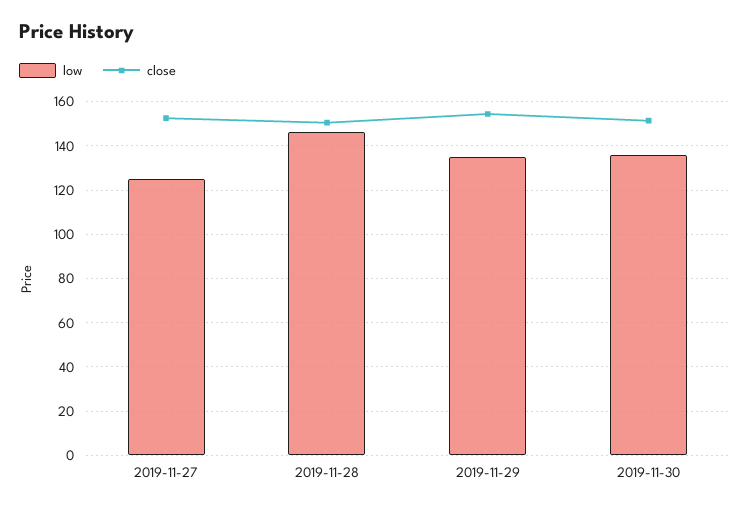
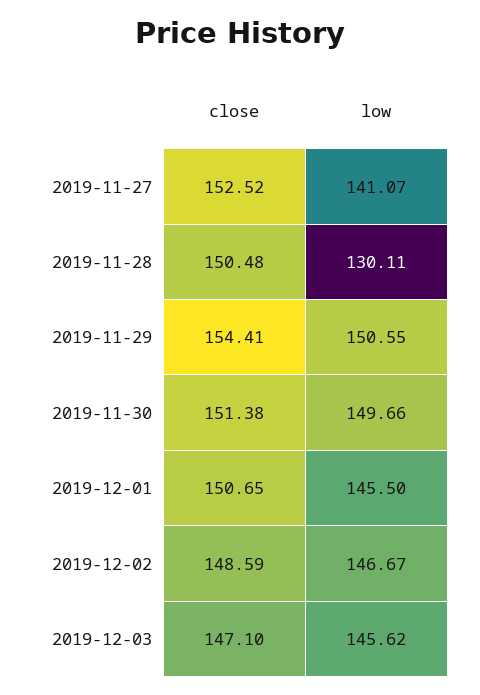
low, 2019-11-27: 125 -> 141.07
low, 2019-11-28: 145 -> 130.11
low, 2019-11-29: 135 -> 150.55
low, 2019-11-30: 135 -> 149.66
close, 2019-12-01: none -> 150.65
low, 2019-12-01: none -> 145.5
close, 2019-12-02: none -> 148.59
low, 2019-12-02: none -> 146.67
close, 2019-12-03: none -> 147.1
low, 2019-12-03: none -> 145.62

